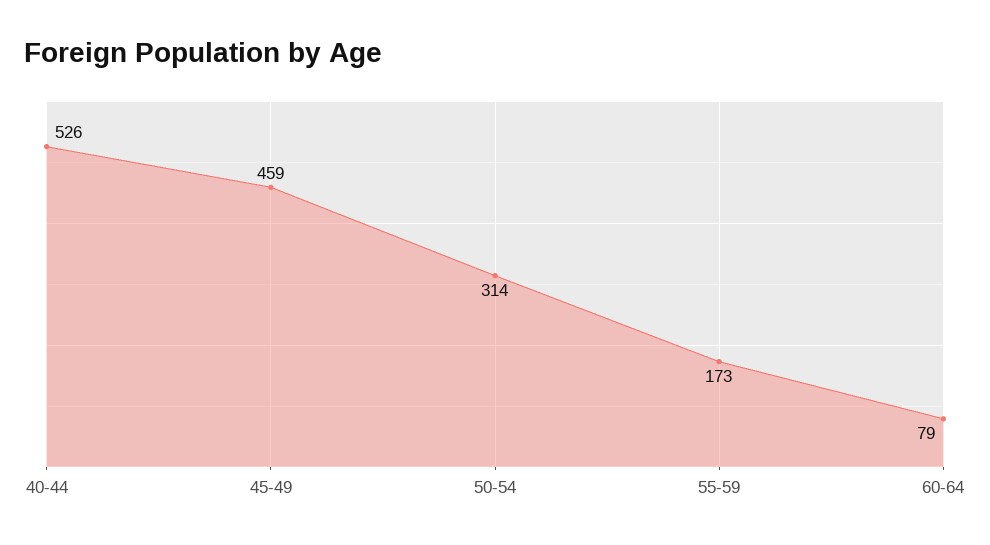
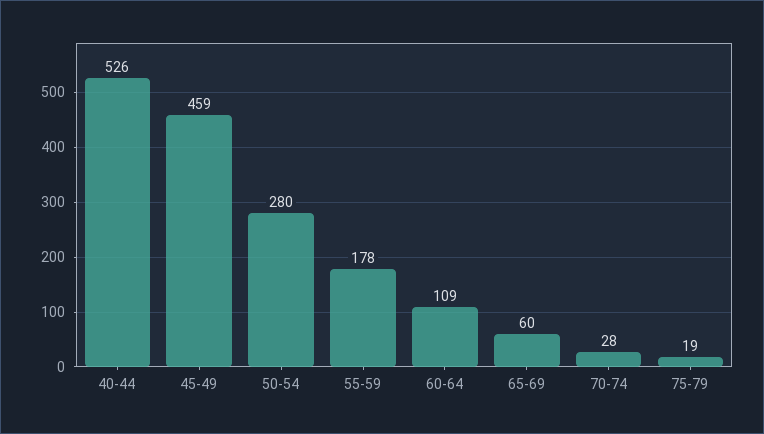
50-54: 314 -> 280
55-59: 173 -> 178
60-64: 79 -> 109
65-69: none -> 60
70-74: none -> 28
75-79: none -> 19

